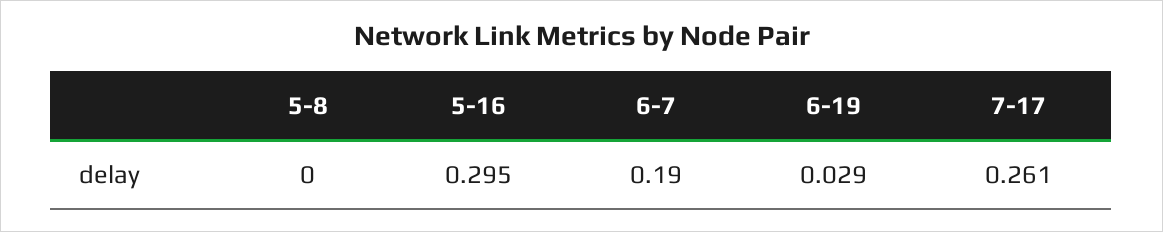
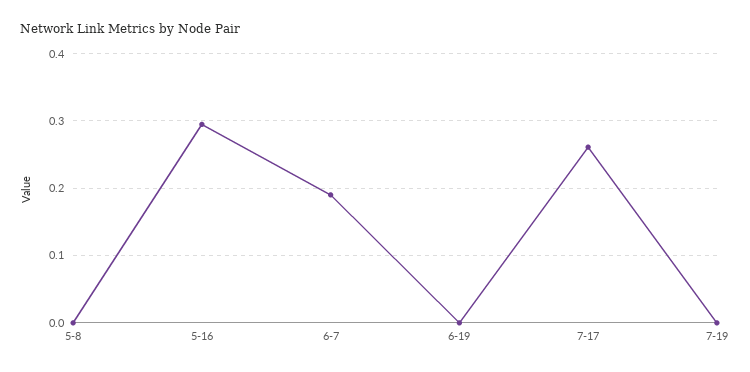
6-19: 0.029 -> 0
7-19: none -> 0

